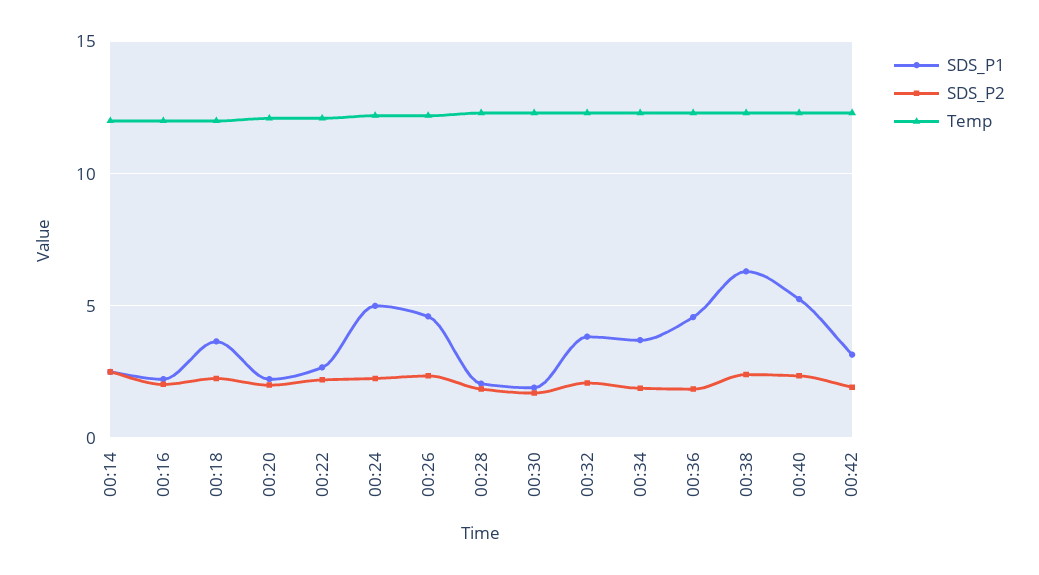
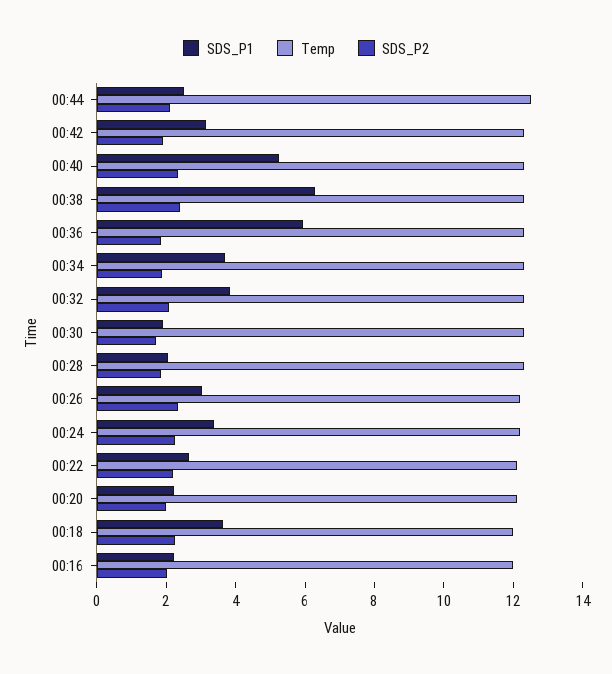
SDS_P1, 00:14: 2.5 -> none
SDS_P2, 00:14: 2.5 -> none
Temp, 00:14: 12 -> none
SDS_P1, 00:24: 5 -> 3.5
SDS_P1, 00:26: 4.5 -> 3
SDS_P1, 00:36: 4.5 -> 6
SDS_P1, 00:44: none -> 2.5
Temp, 00:44: none -> 12.5
SDS_P2, 00:44: none -> 2

